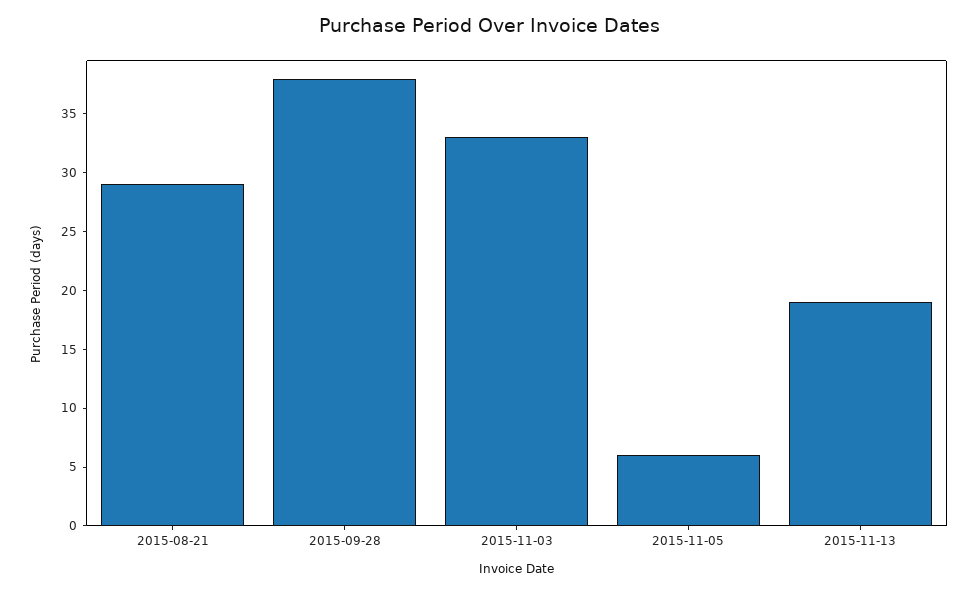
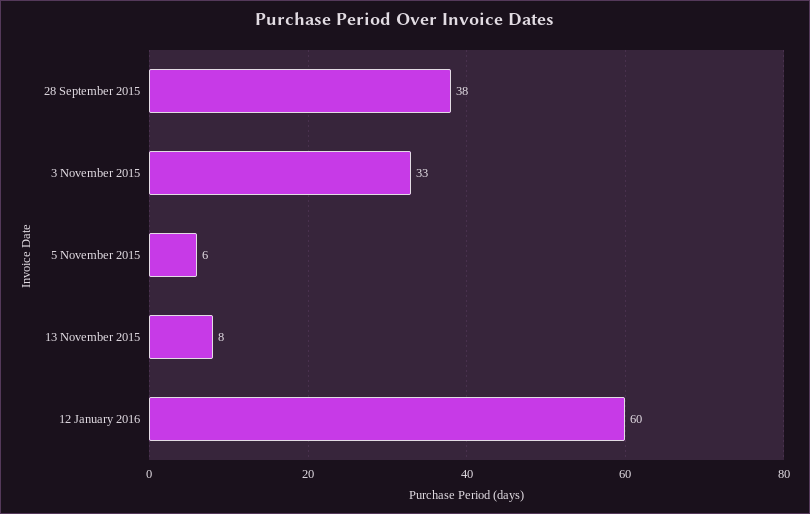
2015-08-21: 29 -> none
2015-11-13: 19 -> 8
12 January 2016: none -> 60

